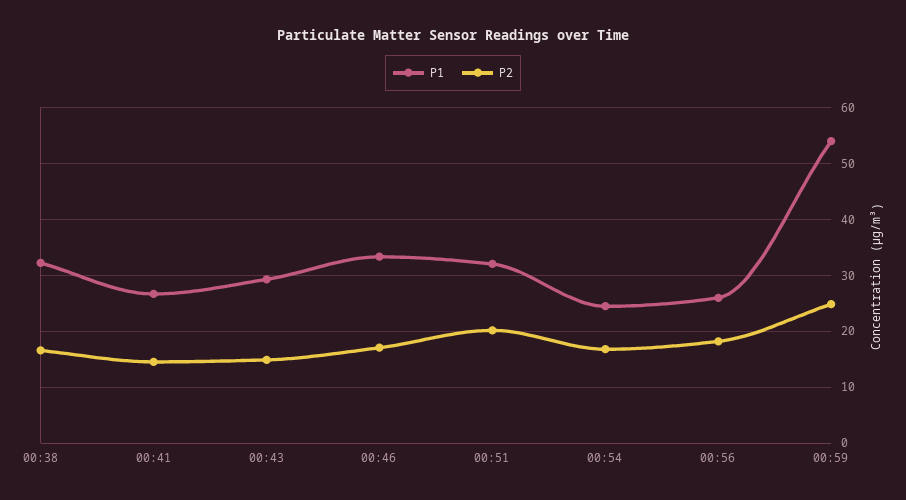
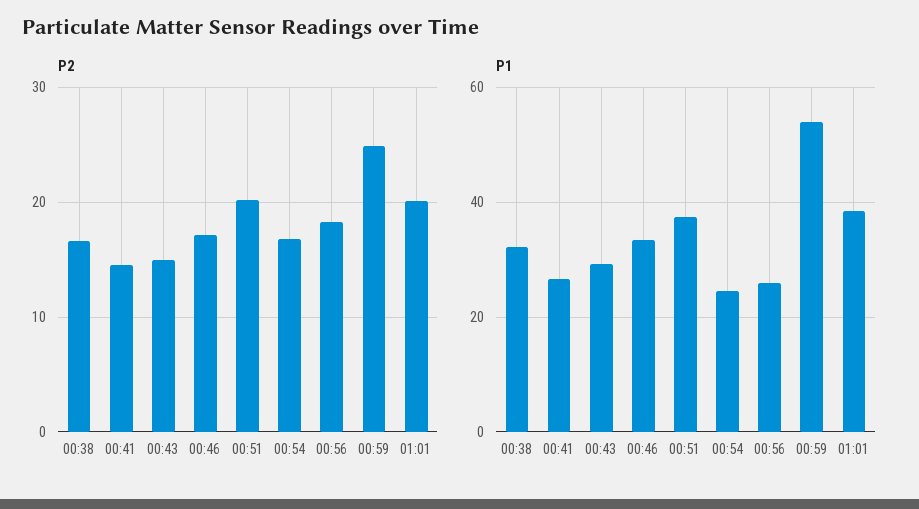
P1, 00:51: 32 -> 38
P2, 01:01: none -> 20
P1, 01:01: none -> 38

